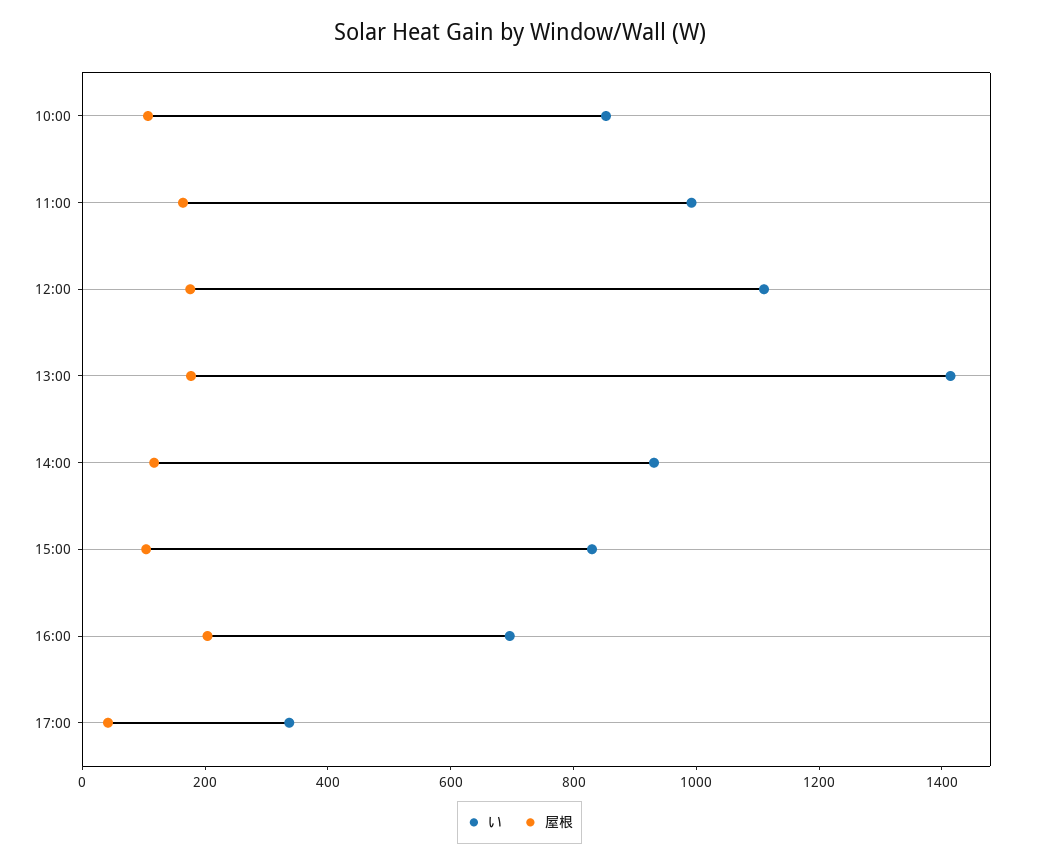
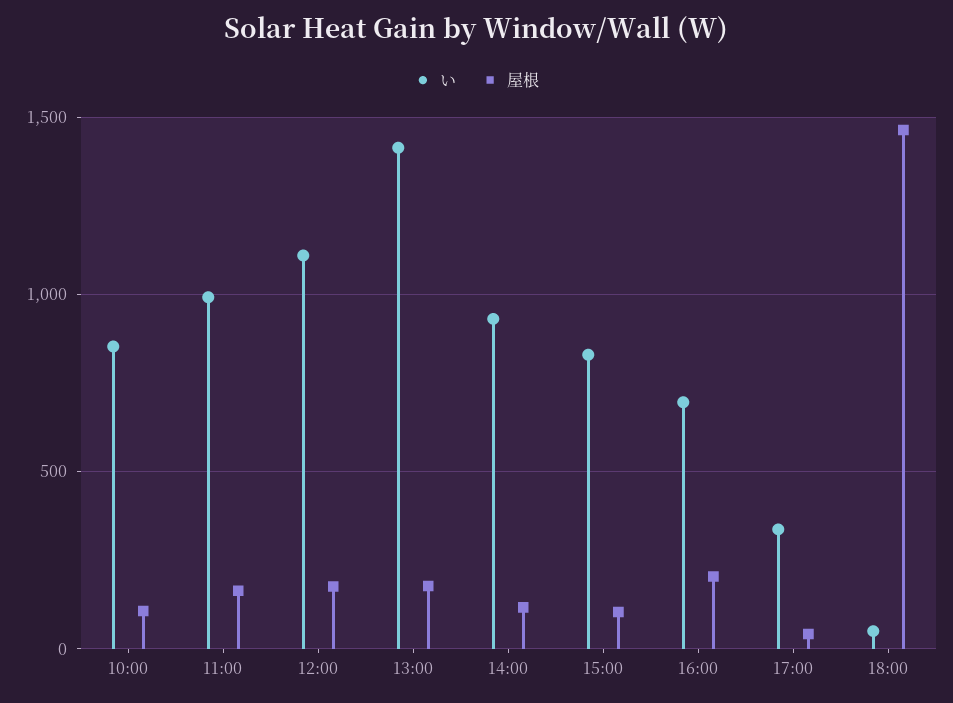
い, 18:00: none -> 50
屋根, 18:00: none -> 1450

